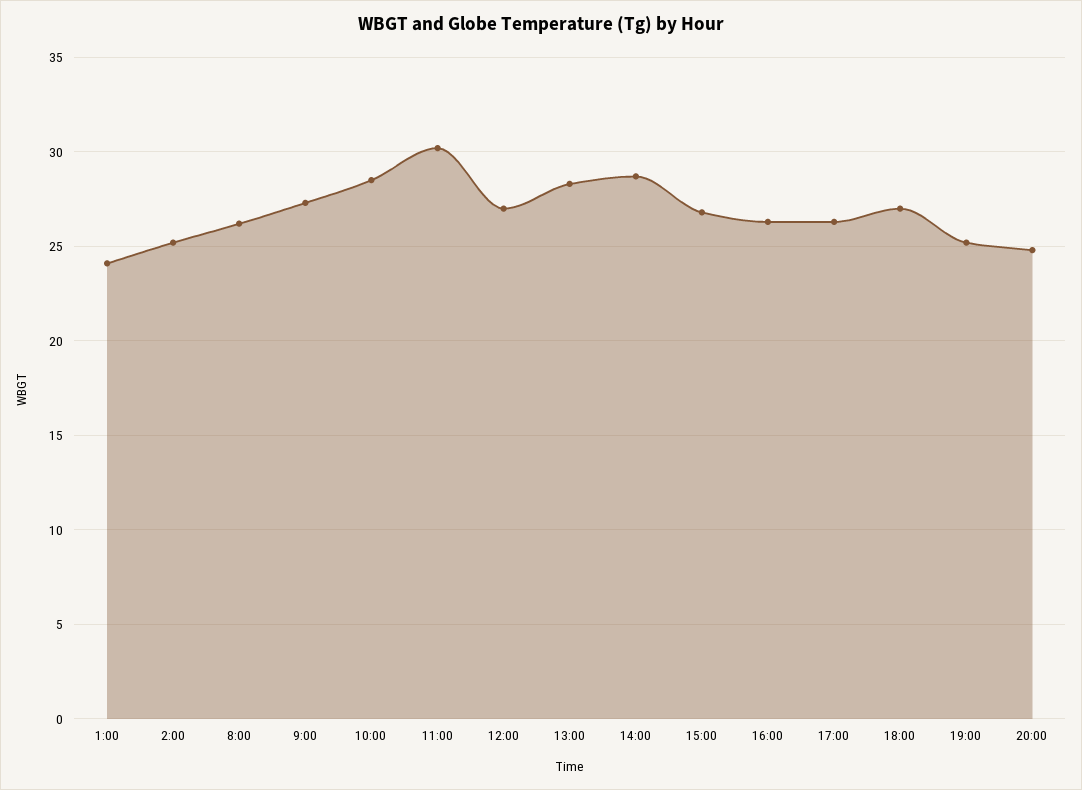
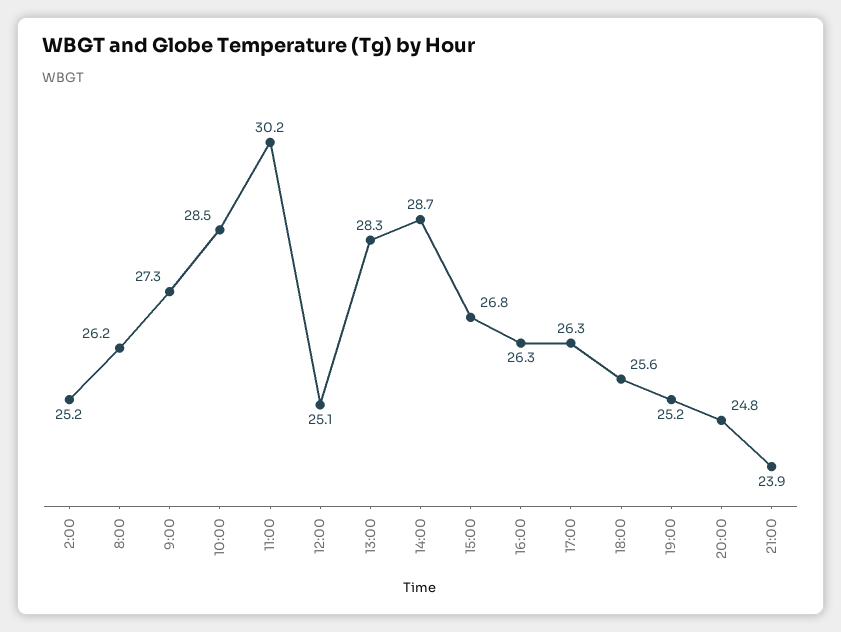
1:00: 24 -> none
12:00: 27 -> 25.1
18:00: 27 -> 25.6
21:00: none -> 23.9

